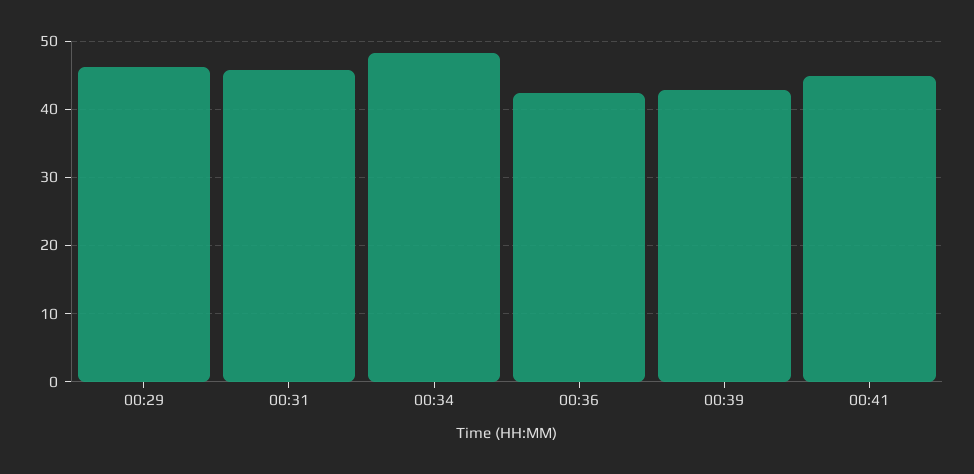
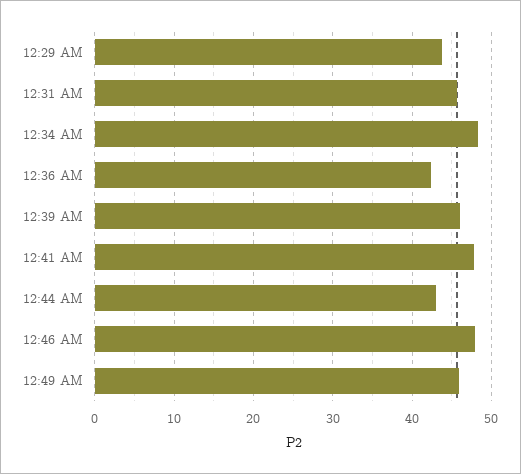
00:29: 46 -> 44
00:39: 43 -> 46
00:41: 45 -> 48
12:44 AM: none -> 43
12:46 AM: none -> 48
12:49 AM: none -> 46

